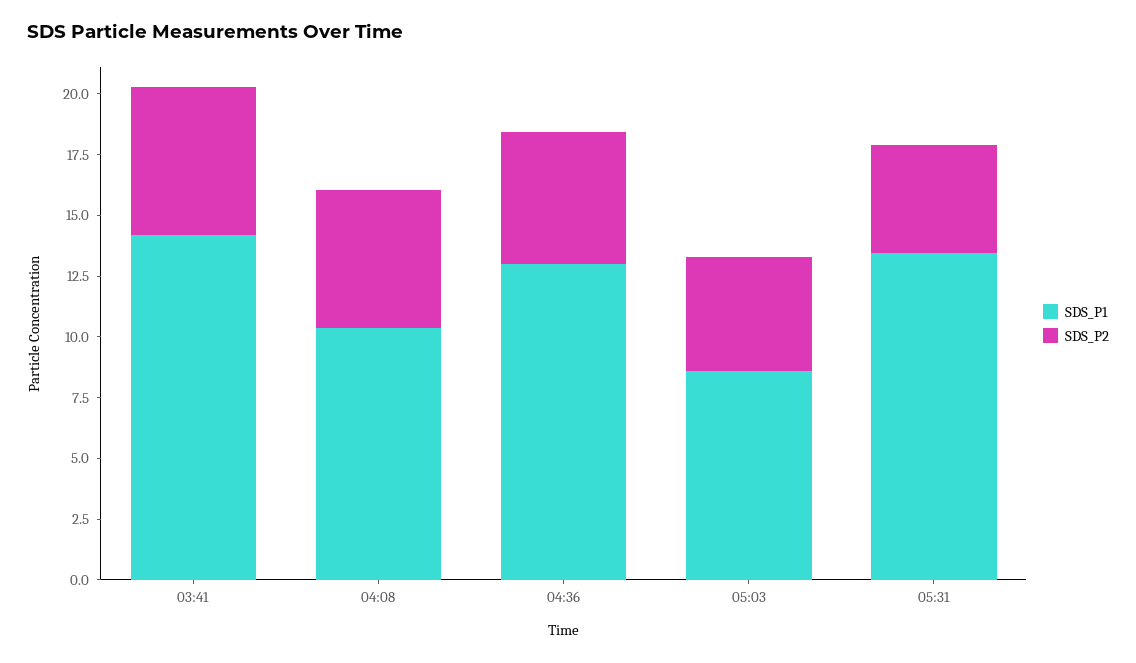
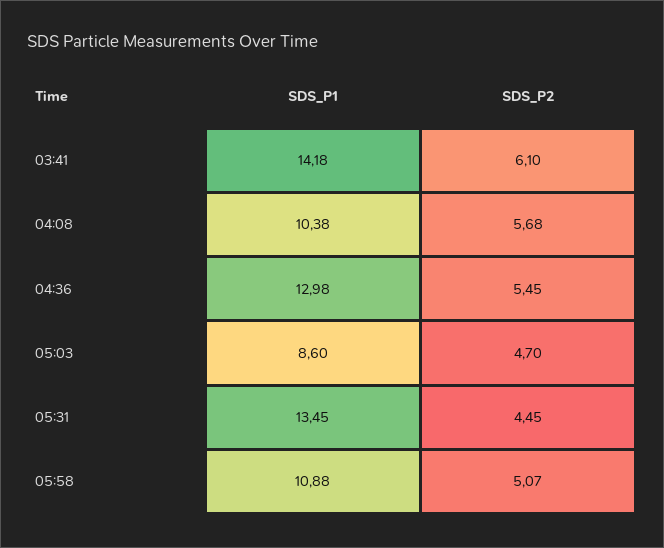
SDS_P1, 05:58: none -> 10.88
SDS_P2, 05:58: none -> 5.07

